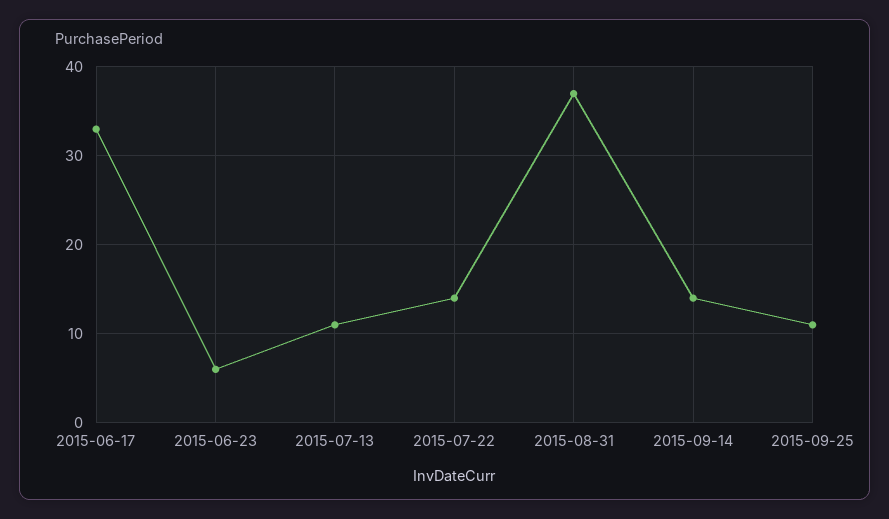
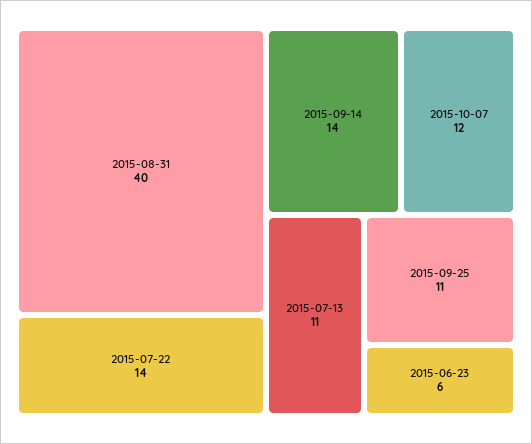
2015-06-17: 33 -> none
2015-08-31: 37 -> 40
2015-10-07: none -> 12

